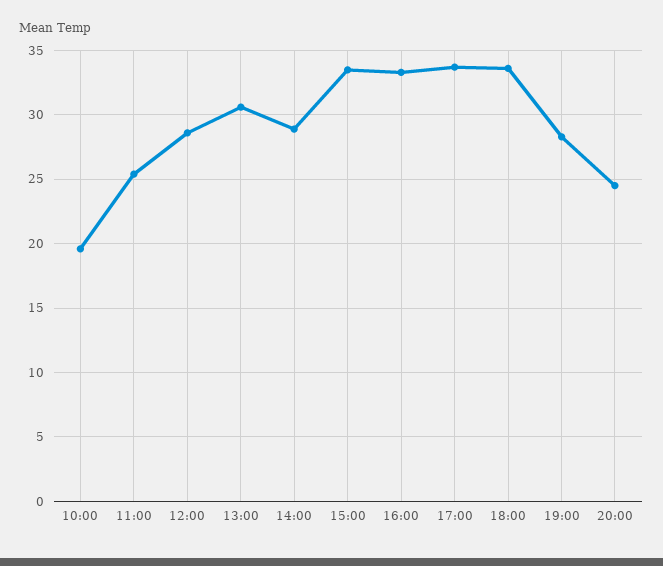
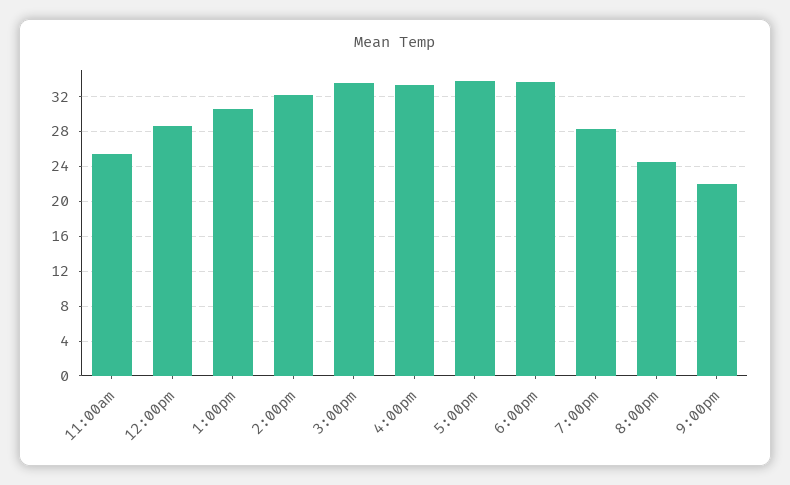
10:00: 19.5 -> none
14:00: 29 -> 32
9:00pm: none -> 22

